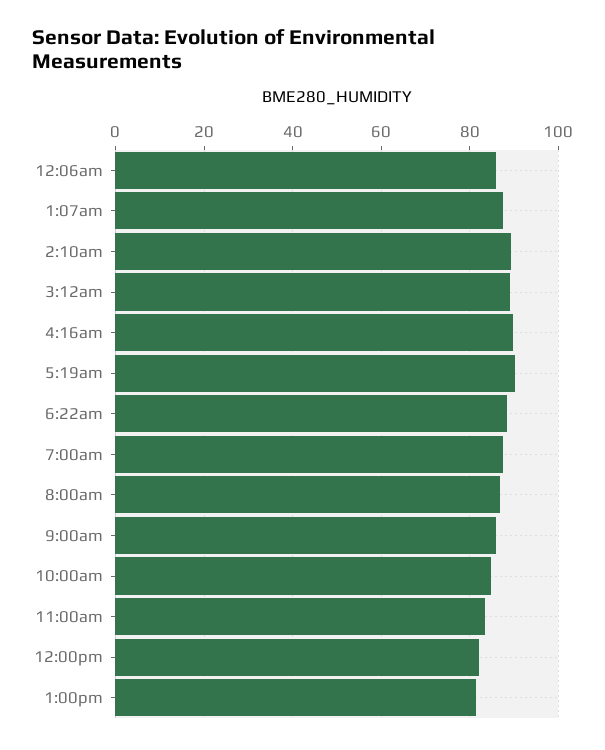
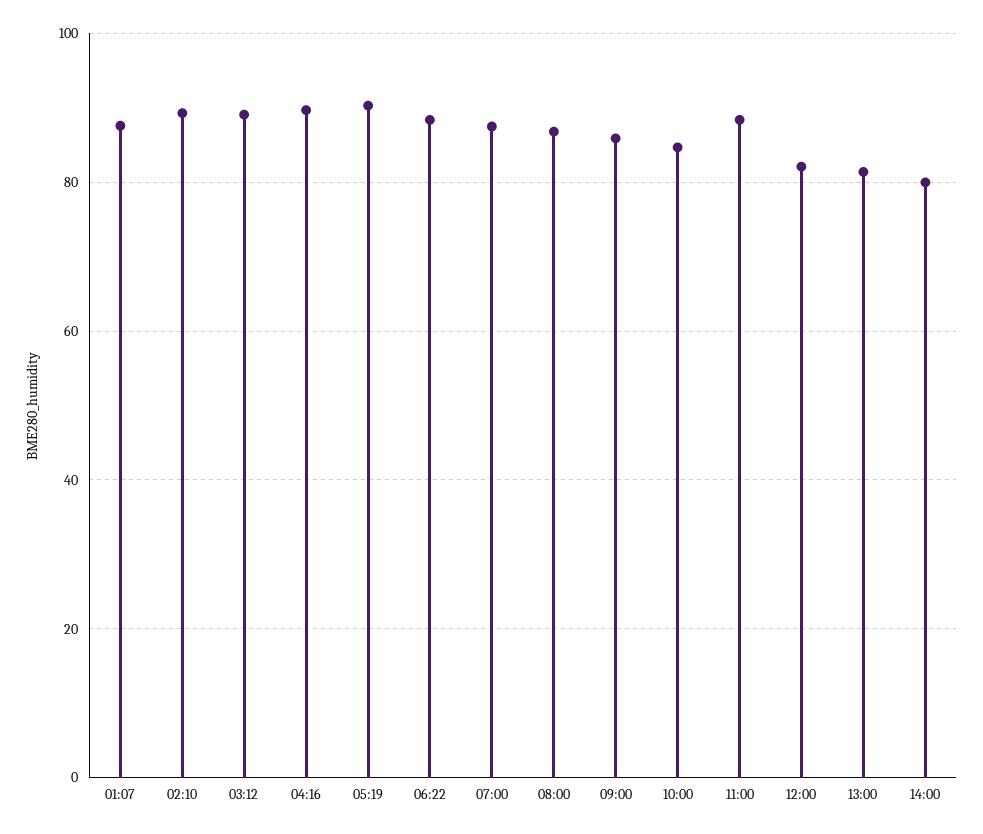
12:06am: 86 -> none
11:00am: 84 -> 88
14:00: none -> 80

